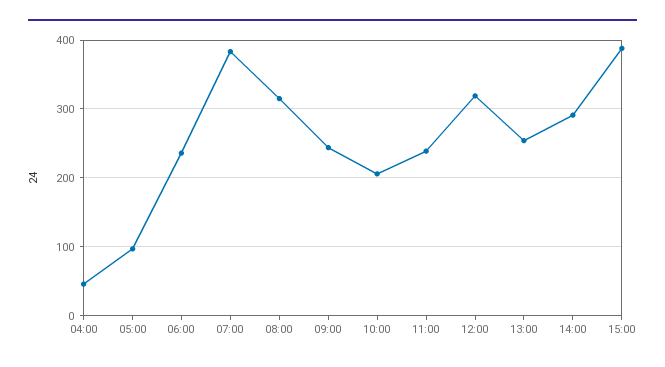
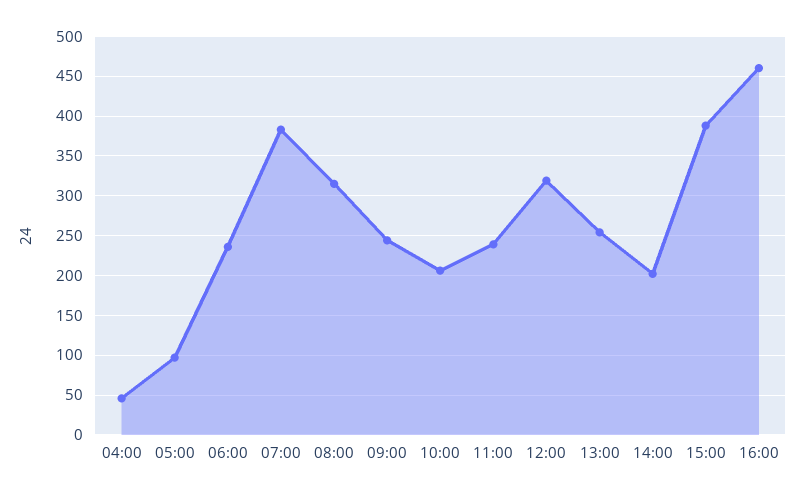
14:00: 290 -> 200
16:00: none -> 460

